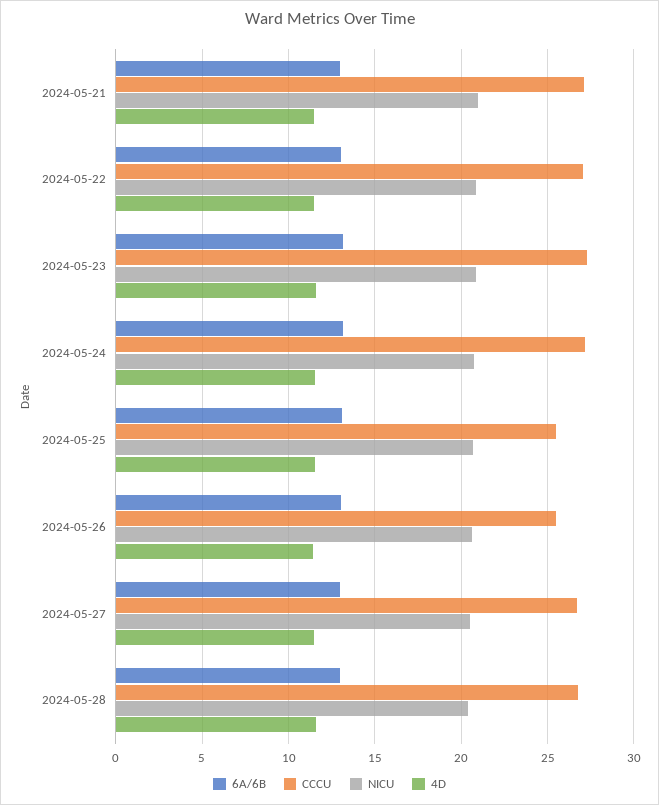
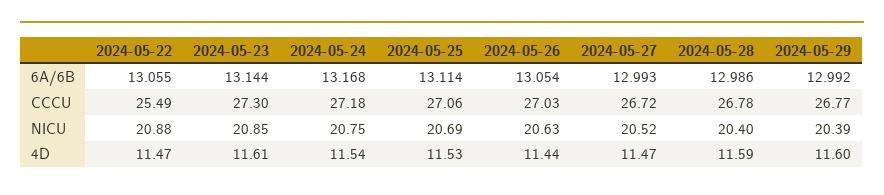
6A/6B, 2024-05-21: 13 -> none
CCCU, 2024-05-21: 27 -> none
NICU, 2024-05-21: 21 -> none
4D, 2024-05-21: 11.5 -> none
CCCU, 2024-05-22: 27 -> 25.49
CCCU, 2024-05-25: 25.5 -> 27.06
CCCU, 2024-05-26: 25.5 -> 27.03
6A/6B, 2024-05-29: none -> 12.992
CCCU, 2024-05-29: none -> 26.77
NICU, 2024-05-29: none -> 20.39
4D, 2024-05-29: none -> 11.6

